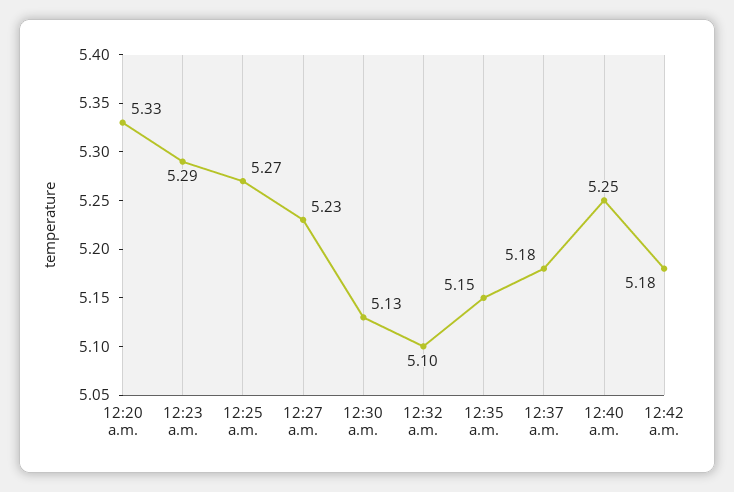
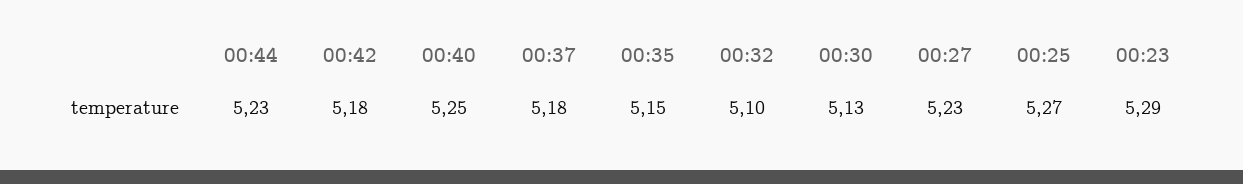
12:20 a.m.: 5.33 -> none
00:44: none -> 5.23

